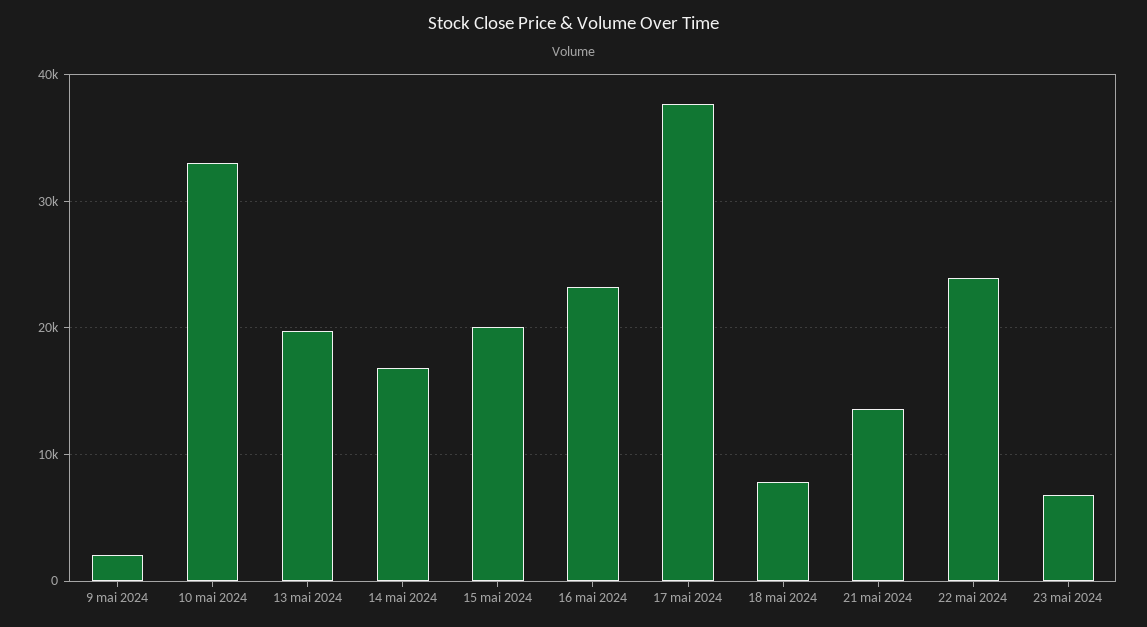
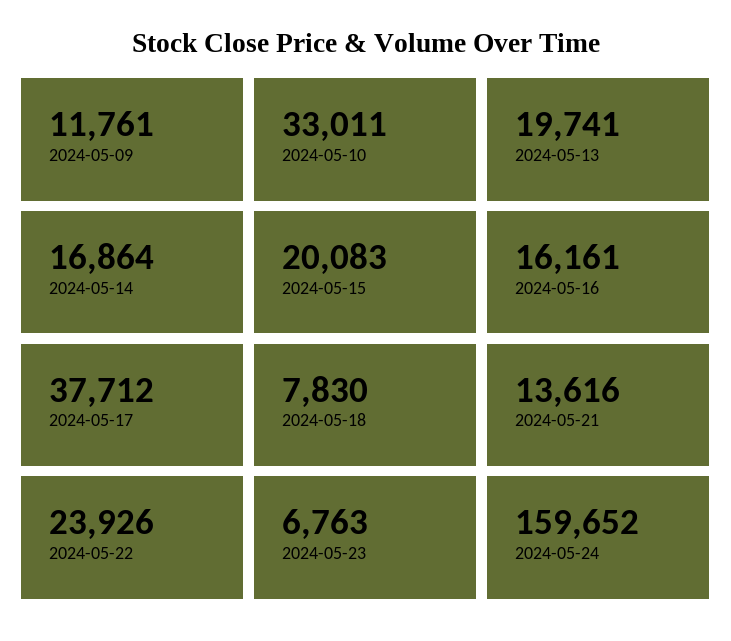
9 mai 2024: 2000 -> 11761
16 mai 2024: 23000 -> 16161
2024-05-24: none -> 159652

